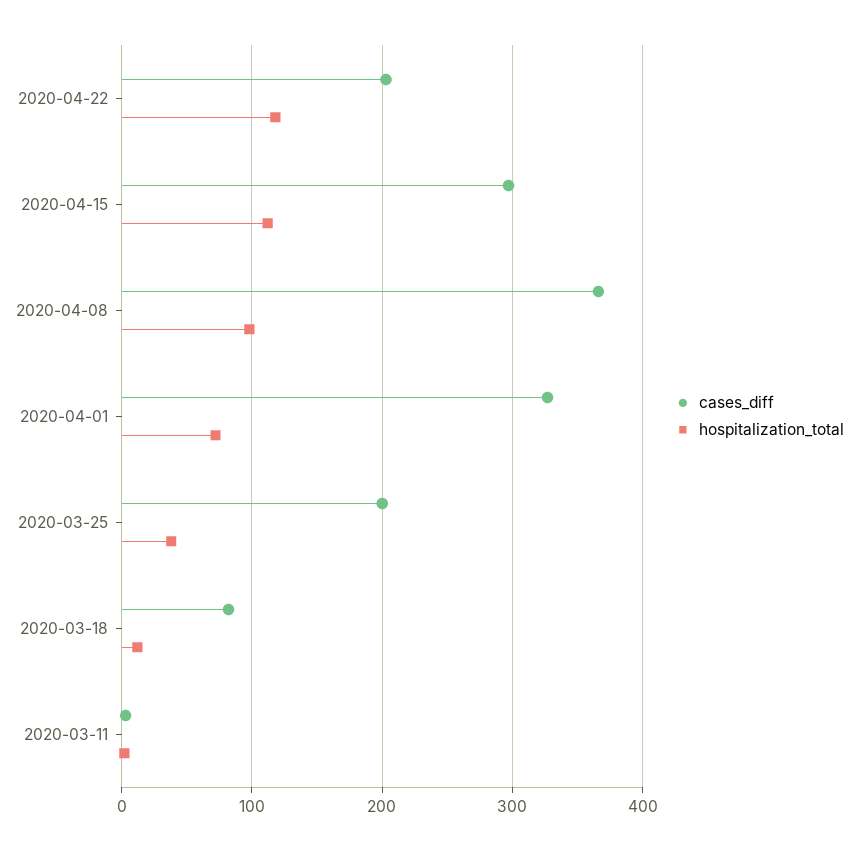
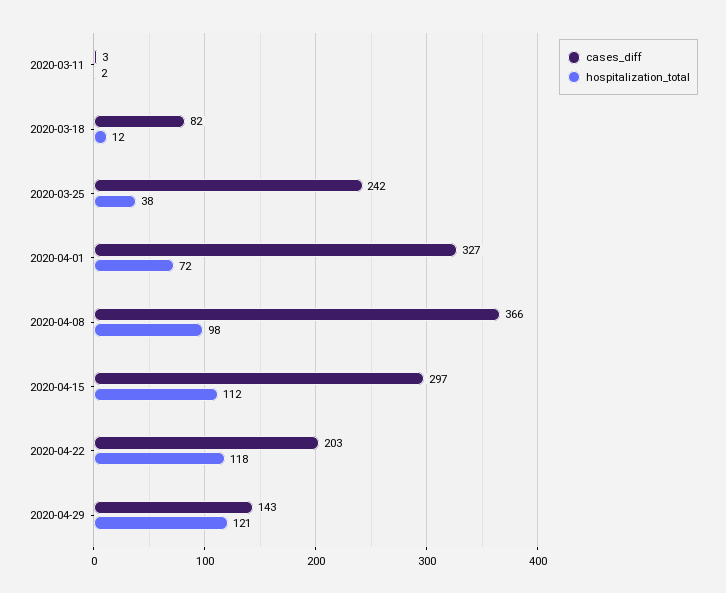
cases_diff, 2020-03-25: 200 -> 242
cases_diff, 2020-04-29: none -> 143
hospitalization_total, 2020-04-29: none -> 121

